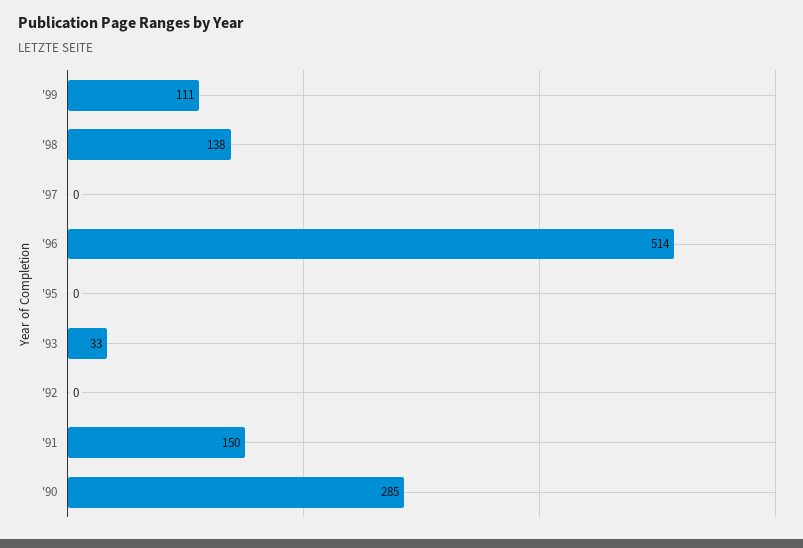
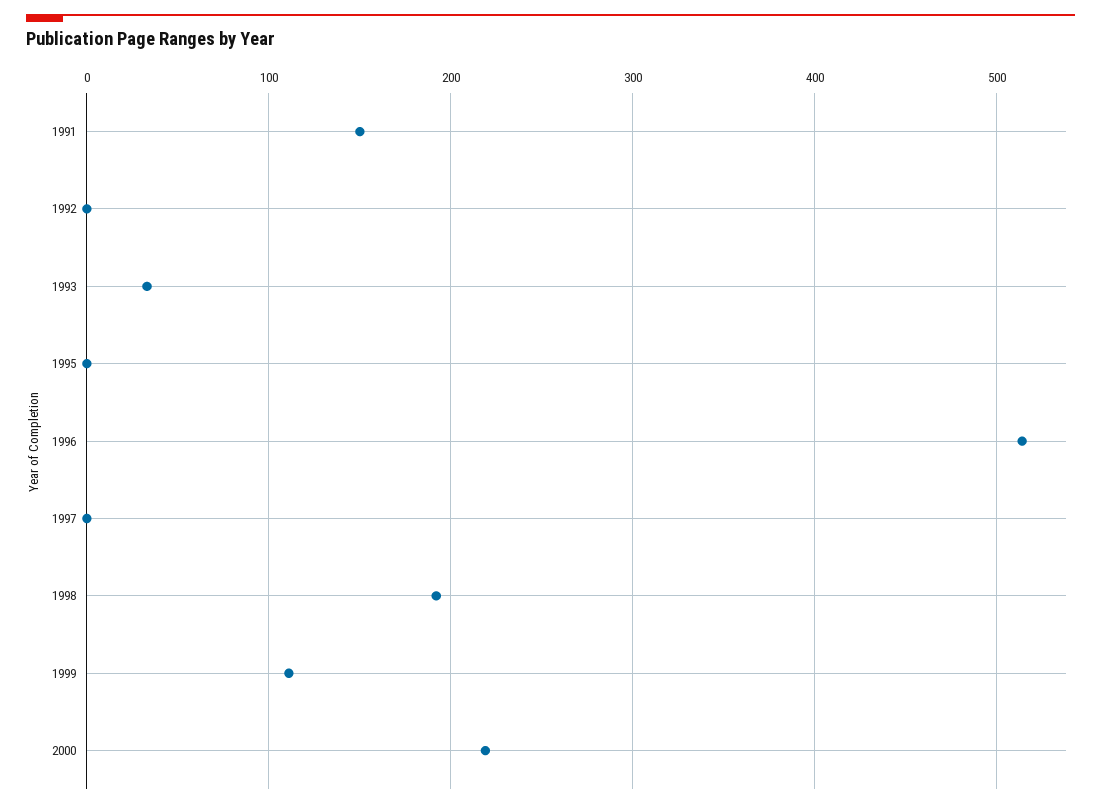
'98: 138 -> 190
'90: 285 -> none
2000: none -> 220

